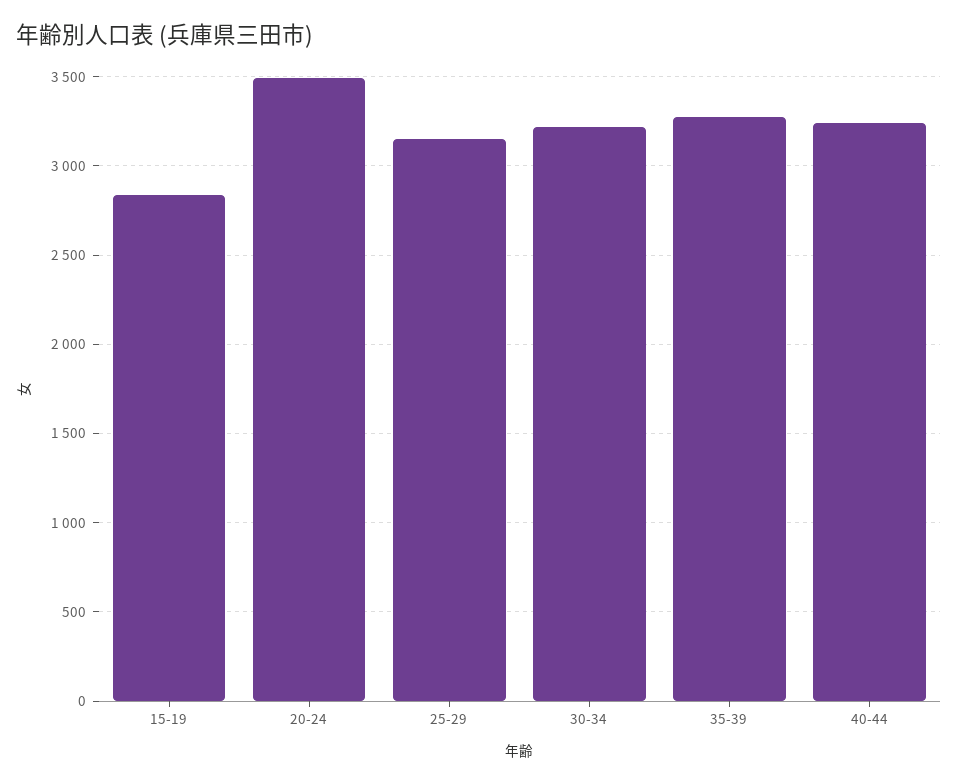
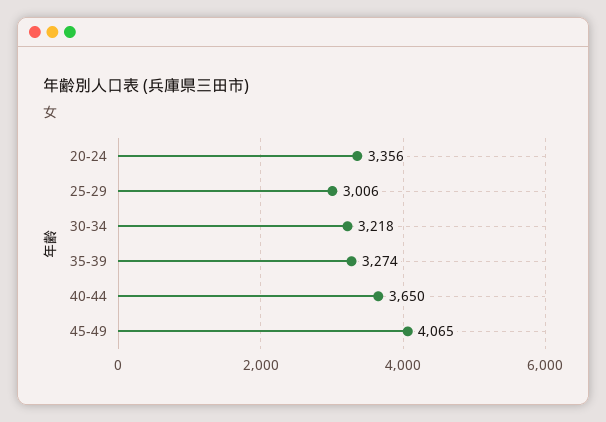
15-19: 2850 -> none
20-24: 3500 -> 3356
25-29: 3150 -> 3006
40-44: 3250 -> 3650
45-49: none -> 4065

